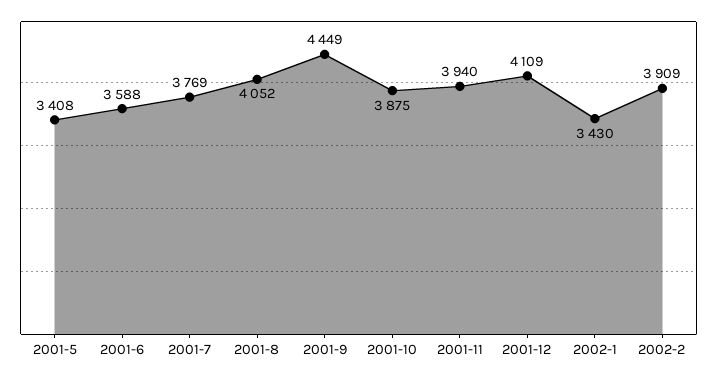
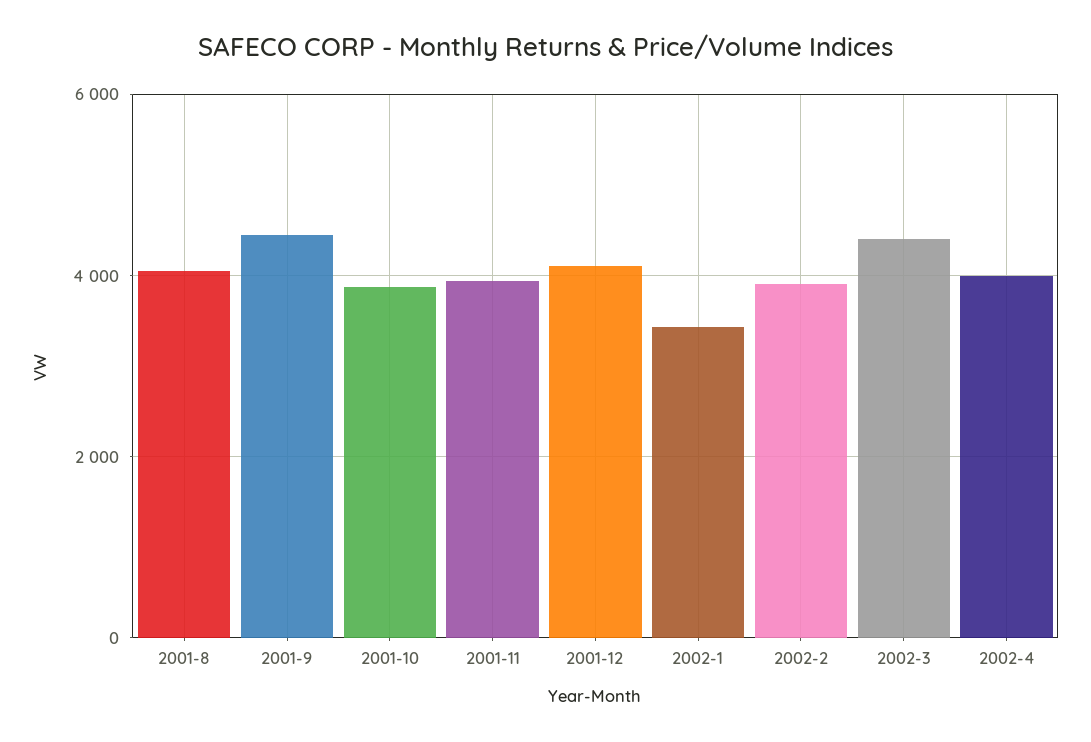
2001-5: 3408 -> none
2001-6: 3588 -> none
2001-7: 3769 -> none
2002-3: none -> 4400
2002-4: none -> 4000

